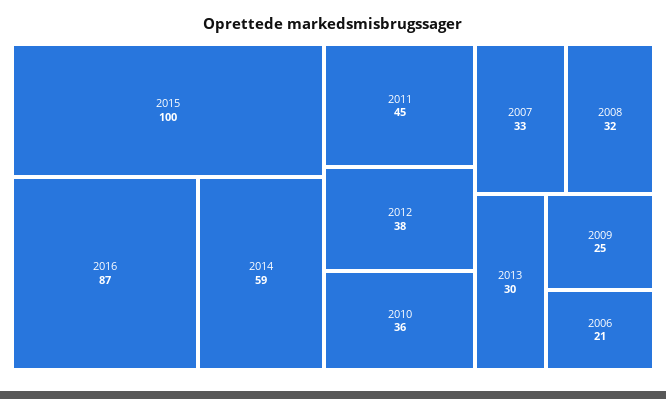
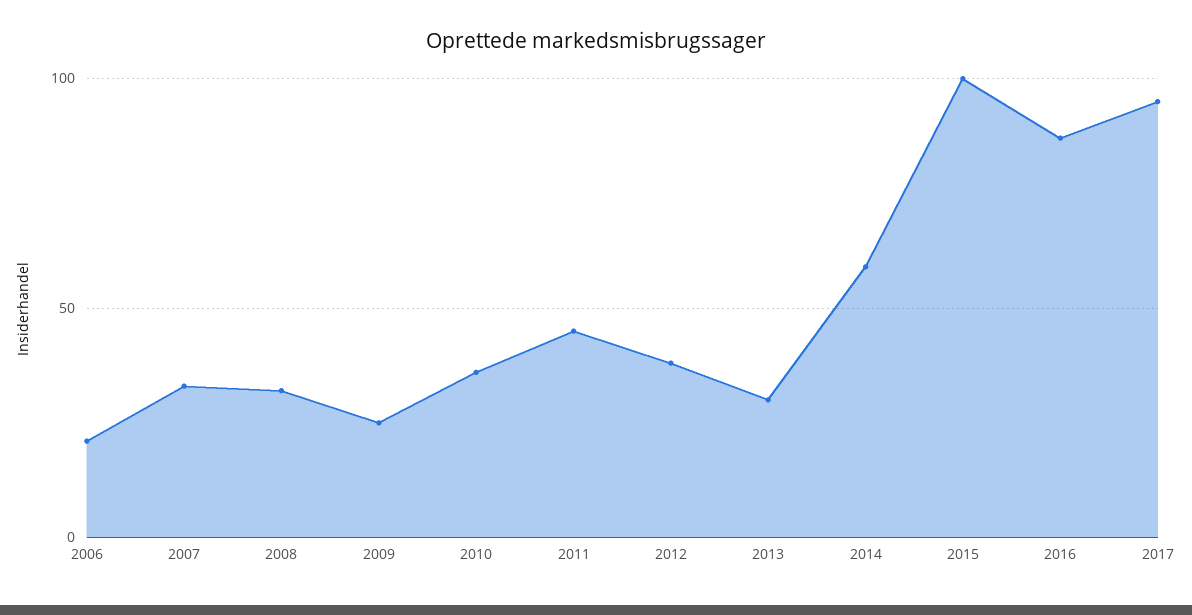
2017: none -> 95

